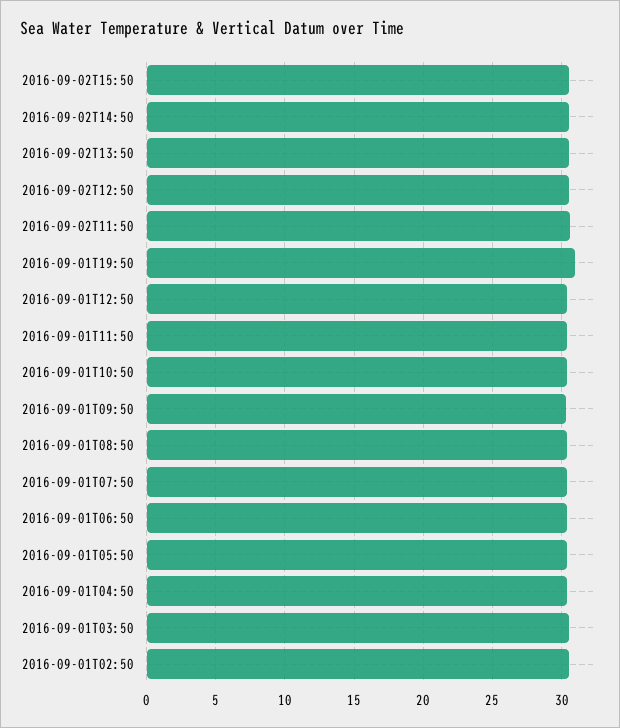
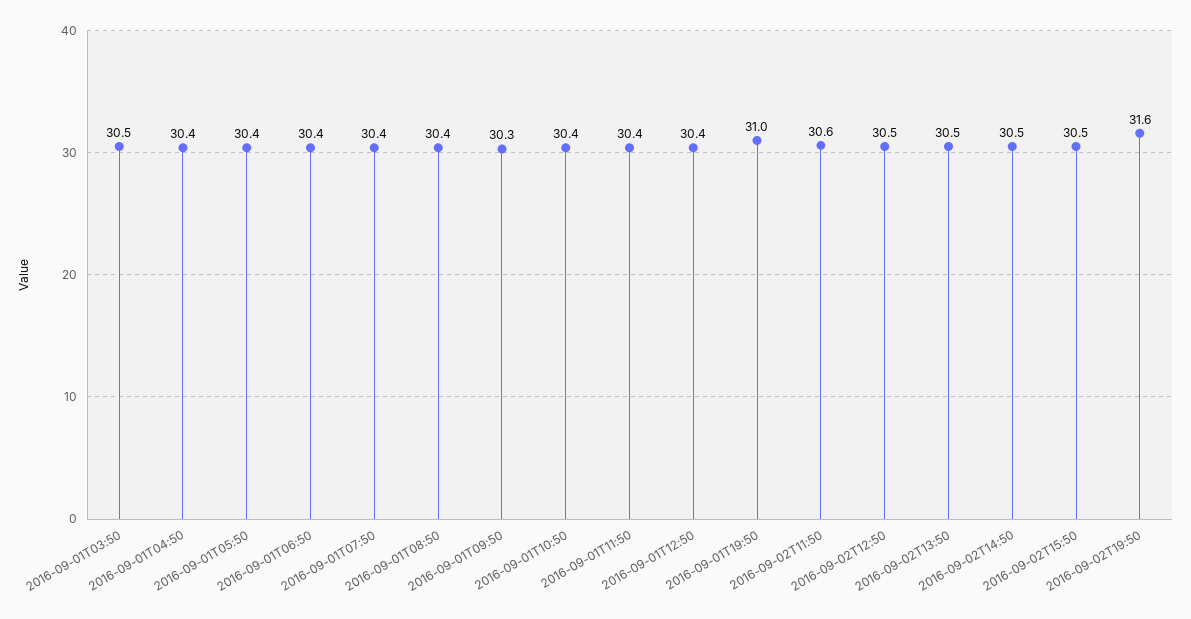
2016-09-01T02:50: 30.5 -> none
2016-09-02T19:50: none -> 31.6

